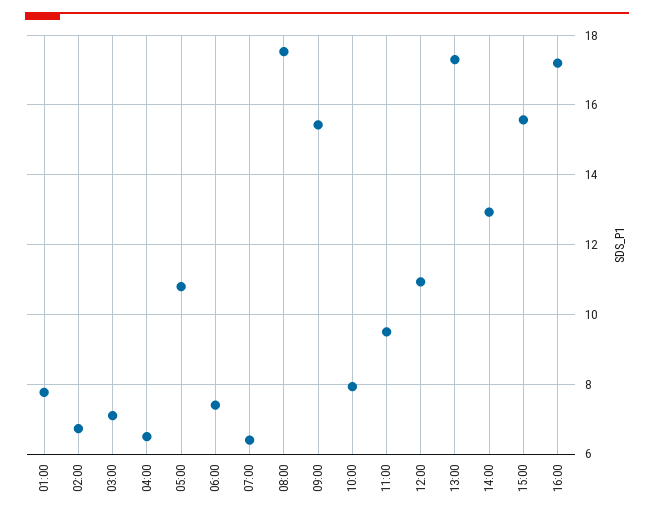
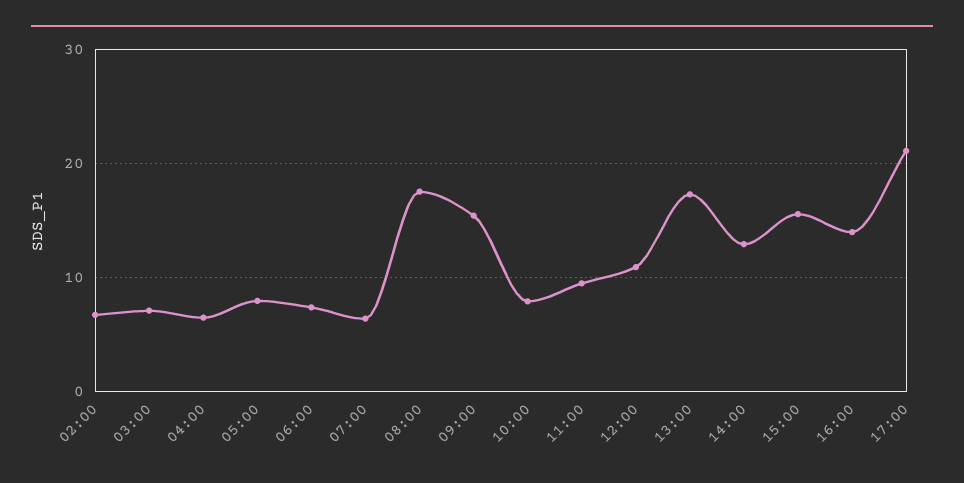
01:00: 7.8 -> none
05:00: 10.8 -> 8
16:00: 17.2 -> 14
17:00: none -> 21

